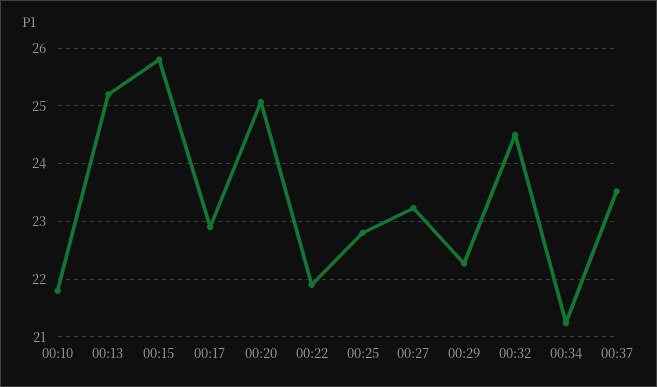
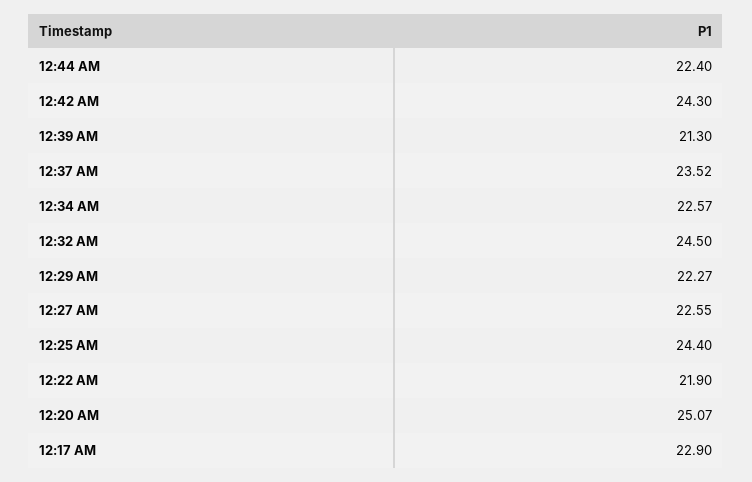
00:10: 21.8 -> none
00:13: 25.2 -> none
00:15: 25.8 -> none
00:25: 22.8 -> 24.4
00:27: 23.2 -> 22.55
00:34: 21.2 -> 22.57
12:44 AM: none -> 22.4
12:42 AM: none -> 24.3
12:39 AM: none -> 21.3

